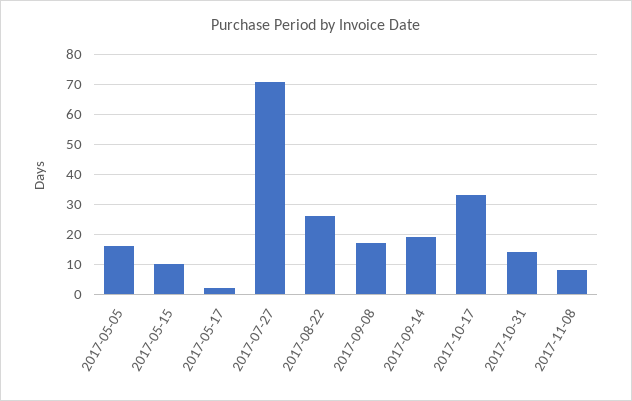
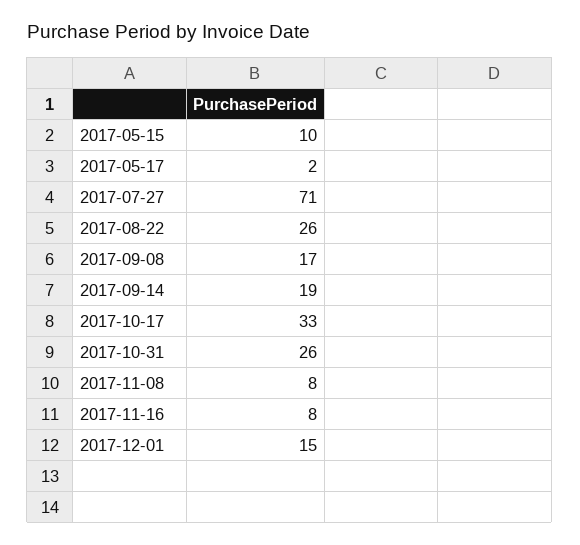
2017-05-05: 15 -> none
2017-10-31: 15 -> 26
2017-11-16: none -> 8
2017-12-01: none -> 15

